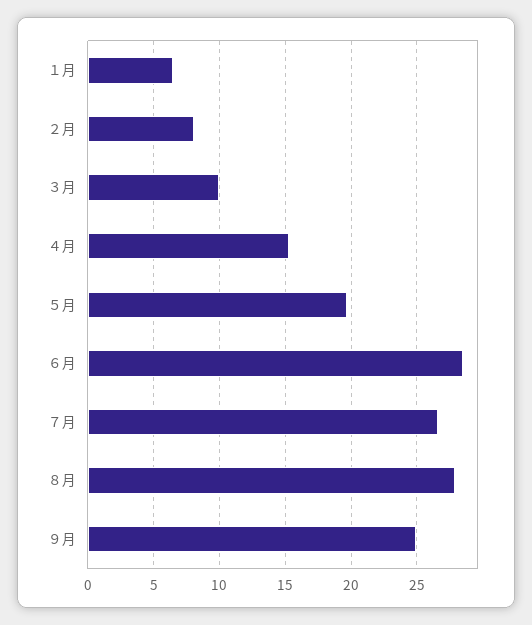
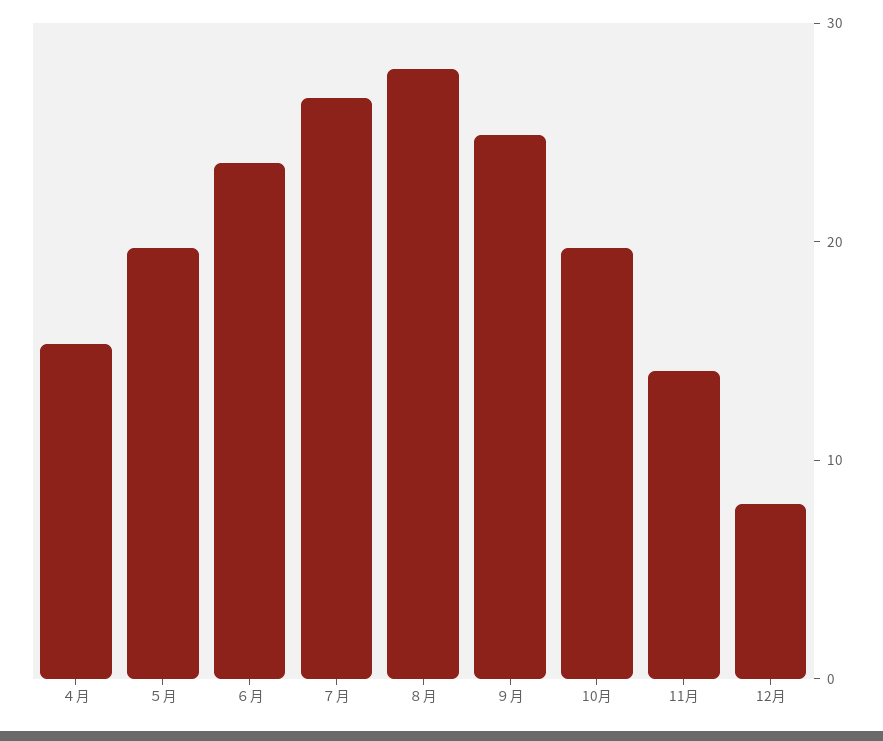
１月: 6.5 -> none
２月: 8 -> none
３月: 10 -> none
６月: 28.5 -> 24
10月: none -> 20
11月: none -> 14
12月: none -> 8

